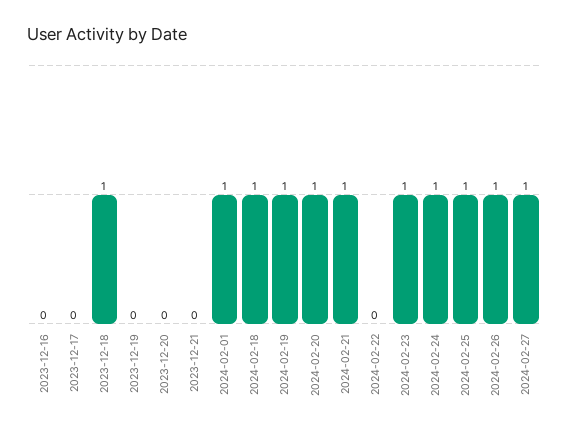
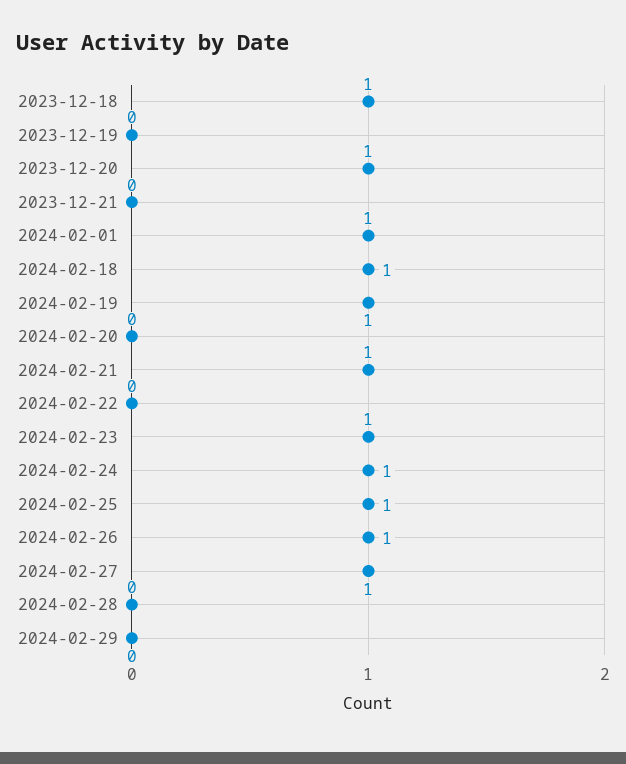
2023-12-16: 0 -> none
2023-12-17: 0 -> none
2023-12-20: 0 -> 1
2024-02-20: 1 -> 0
2024-02-28: none -> 0
2024-02-29: none -> 0

